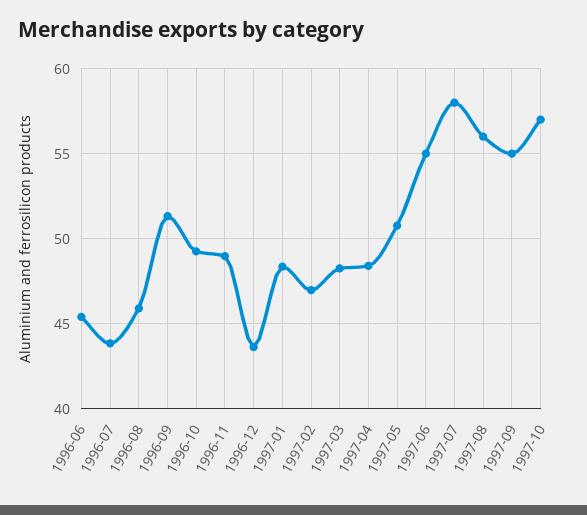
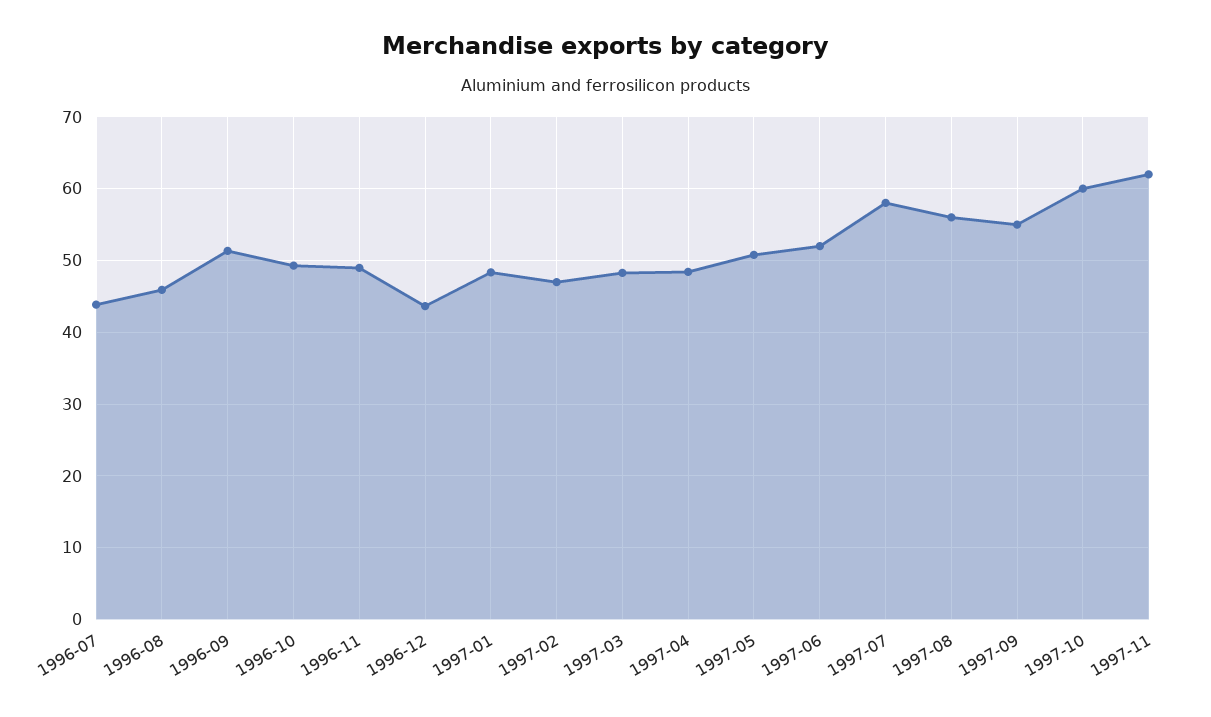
1996-06: 45.5 -> none
1997-06: 55 -> 52
1997-10: 57 -> 60
1997-11: none -> 62

